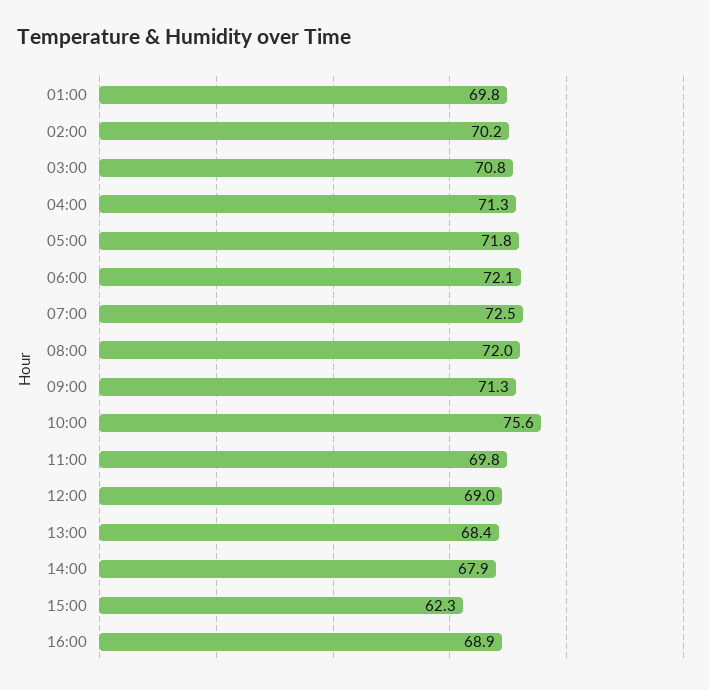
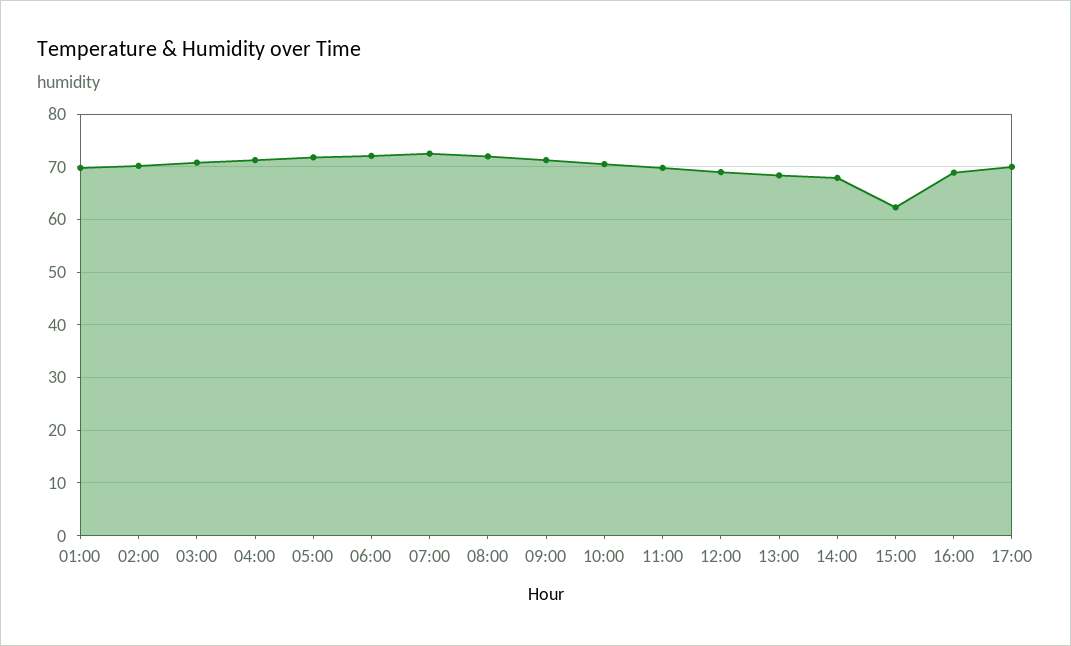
10:00: 75.6 -> 70
17:00: none -> 70

